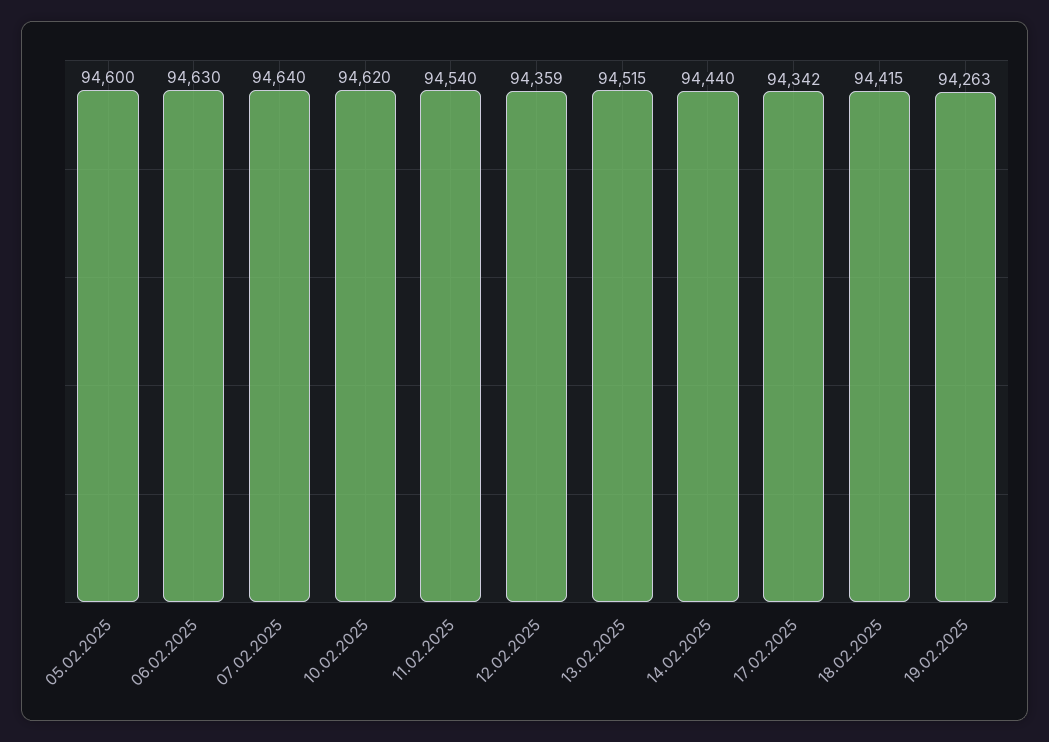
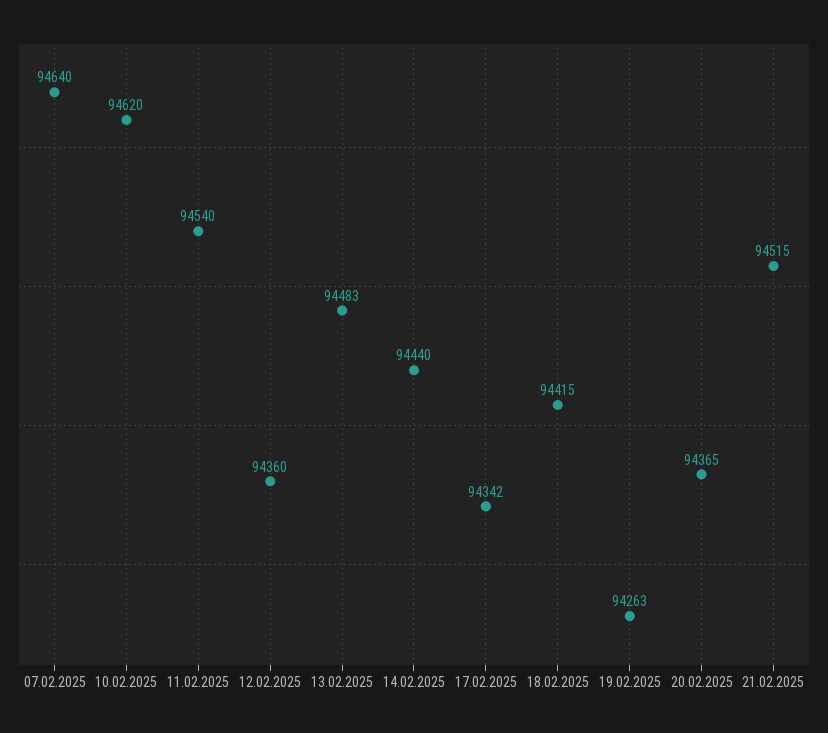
05.02.2025: 94600 -> none
06.02.2025: 94630 -> none
12.02.2025: 94359 -> 94360
13.02.2025: 94515 -> 94483
20.02.2025: none -> 94365
21.02.2025: none -> 94515

